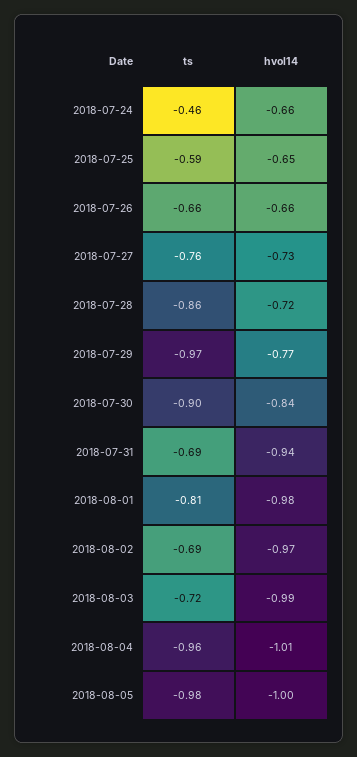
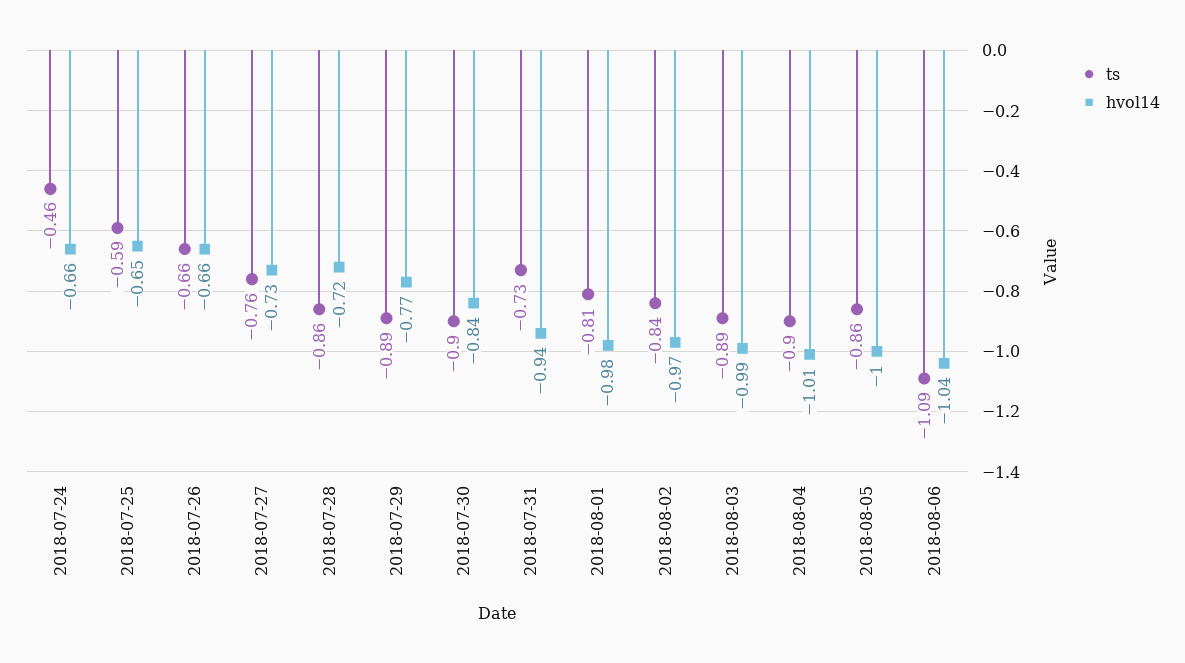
ts, 2018-07-29: -0.97 -> -0.89
ts, 2018-07-31: -0.69 -> -0.73
ts, 2018-08-02: -0.69 -> -0.84
ts, 2018-08-03: -0.72 -> -0.89
ts, 2018-08-04: -0.96 -> -0.9
ts, 2018-08-05: -0.98 -> -0.86
ts, 2018-08-06: none -> -1.09
hvol14, 2018-08-06: none -> -1.04

